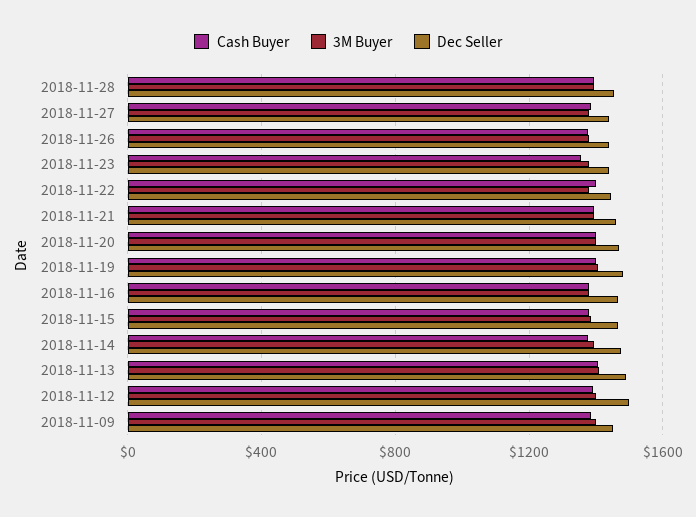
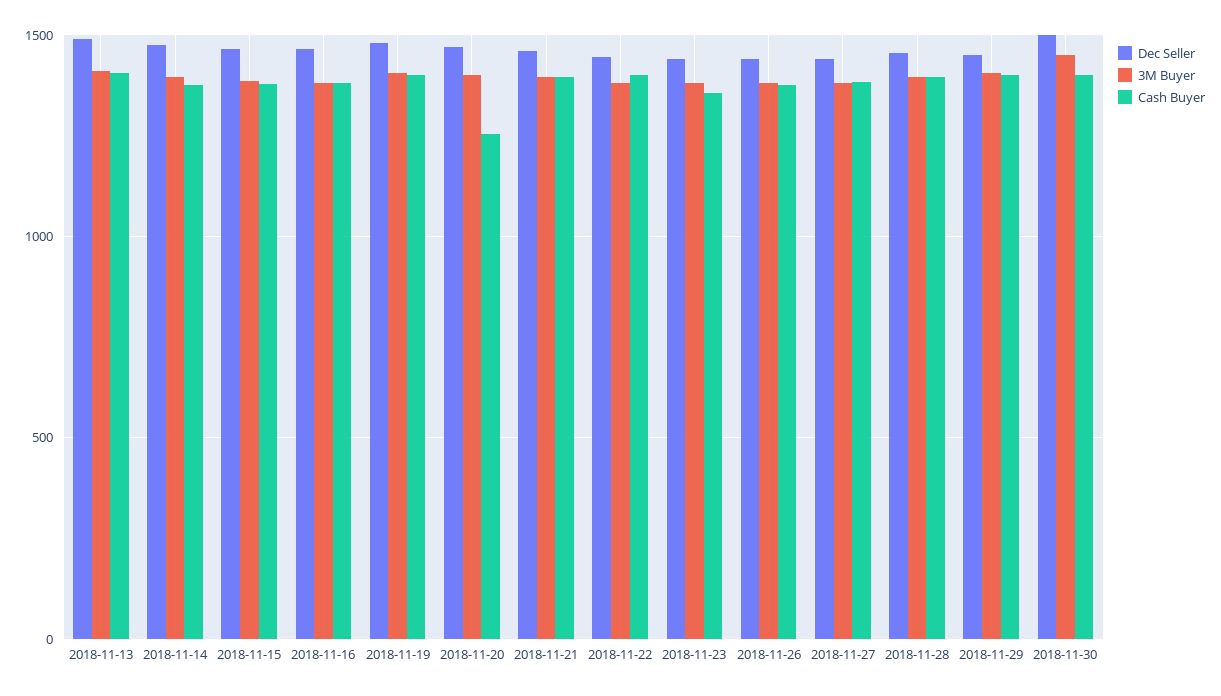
Cash Buyer, 2018-11-20: 1400 -> 1250
Cash Buyer, 2018-11-12: 1400 -> none
3M Buyer, 2018-11-12: 1400 -> none
Dec Seller, 2018-11-12: 1500 -> none
Cash Buyer, 2018-11-09: 1400 -> none
3M Buyer, 2018-11-09: 1400 -> none
Dec Seller, 2018-11-09: 1450 -> none
Dec Seller, 2018-11-29: none -> 1450
3M Buyer, 2018-11-29: none -> 1400
Cash Buyer, 2018-11-29: none -> 1400
Dec Seller, 2018-11-30: none -> 1500
3M Buyer, 2018-11-30: none -> 1450
Cash Buyer, 2018-11-30: none -> 1400

